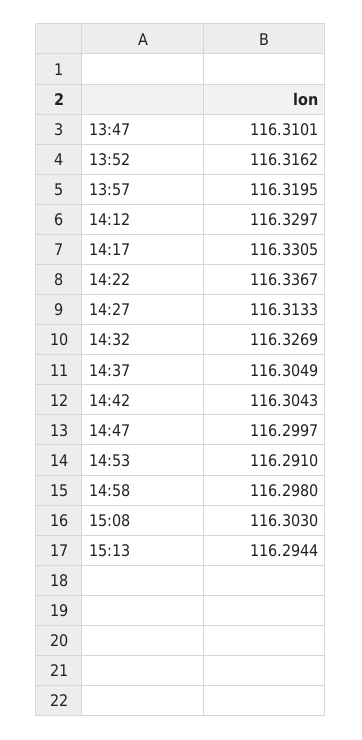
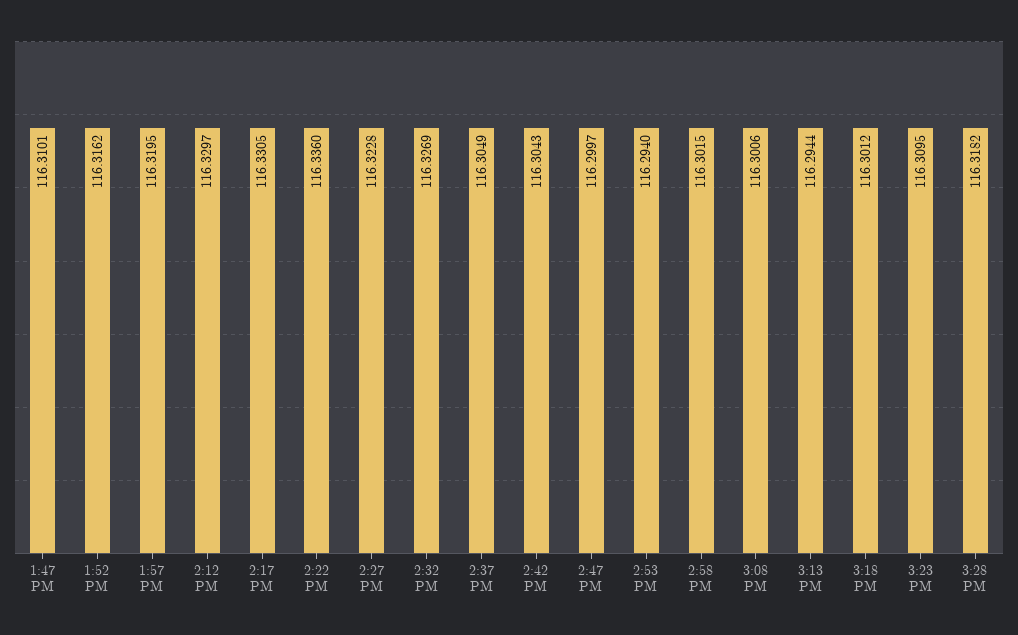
14:22: 116.3367 -> 116.336
14:27: 116.3133 -> 116.3228
14:53: 116.291 -> 116.294
14:58: 116.298 -> 116.3015
15:08: 116.303 -> 116.3006
3:18 PM: none -> 116.3012
3:23 PM: none -> 116.3095
3:28 PM: none -> 116.3182

